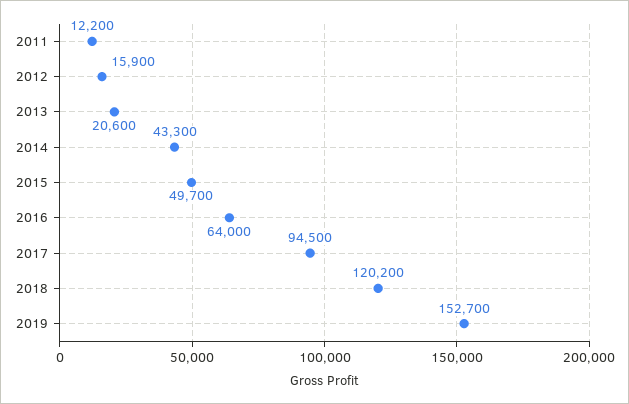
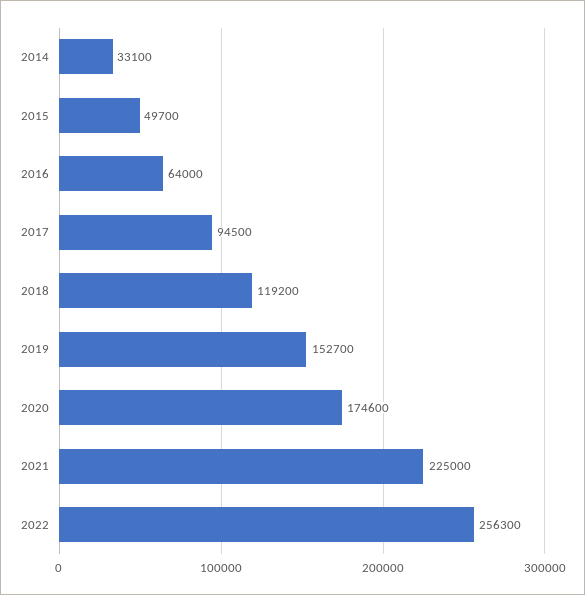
2011: 12200 -> none
2012: 15900 -> none
2013: 20600 -> none
2014: 43300 -> 33100
2018: 120200 -> 119200
2020: none -> 174600
2021: none -> 225000
2022: none -> 256300

